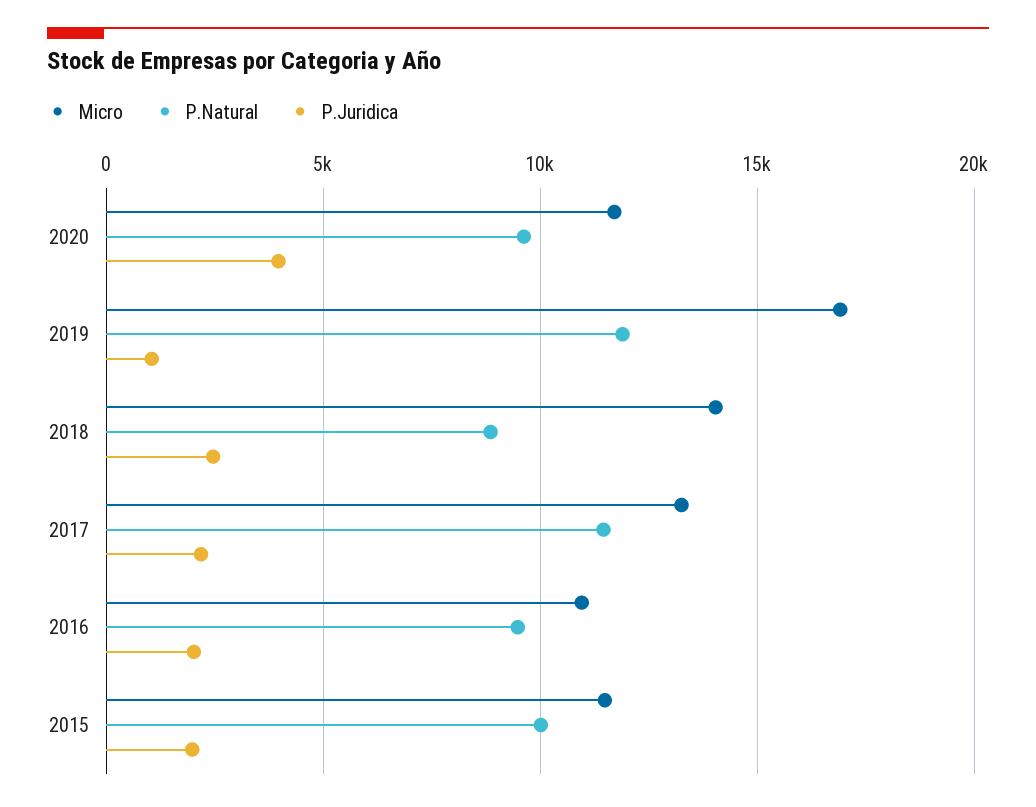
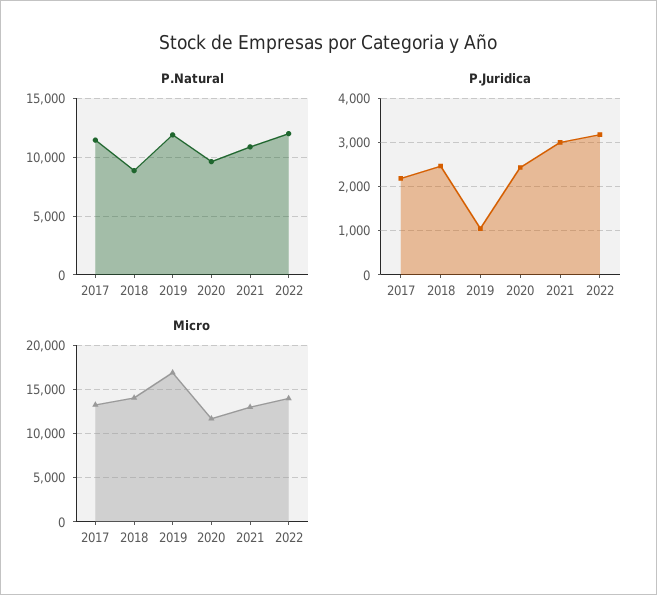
P.Juridica, 2020: 4000 -> 2400
Micro, 2016: 11000 -> none
P.Natural, 2016: 9500 -> none
P.Juridica, 2016: 2000 -> none
Micro, 2015: 11500 -> none
P.Natural, 2015: 10000 -> none
P.Juridica, 2015: 2000 -> none
P.Natural, 2021: none -> 11000
P.Natural, 2022: none -> 12000
P.Juridica, 2021: none -> 3000
P.Juridica, 2022: none -> 3200
Micro, 2021: none -> 13000
Micro, 2022: none -> 14000

